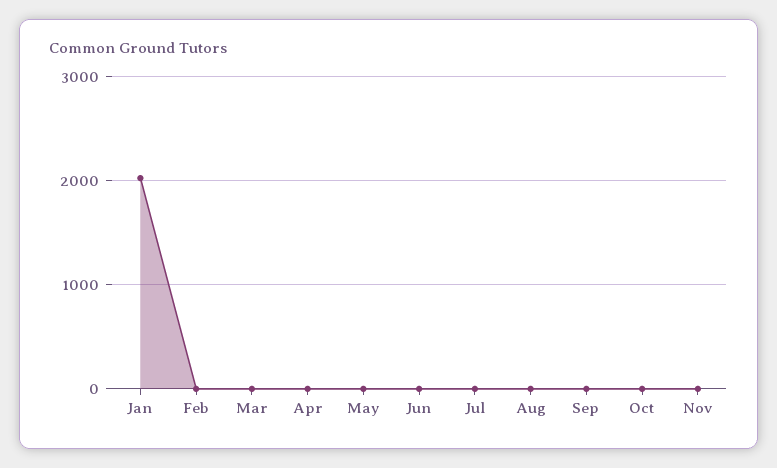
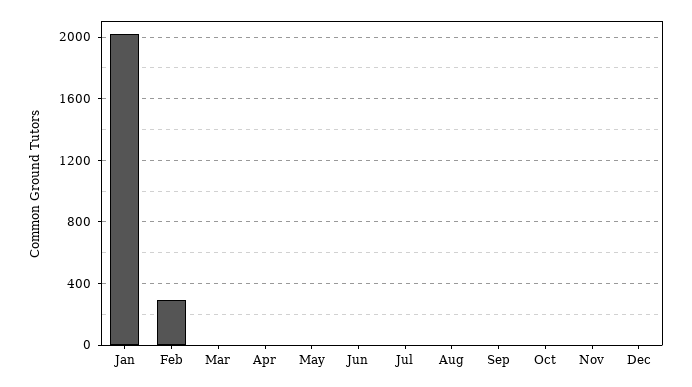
Feb: 0 -> 300
Dec: none -> 0

